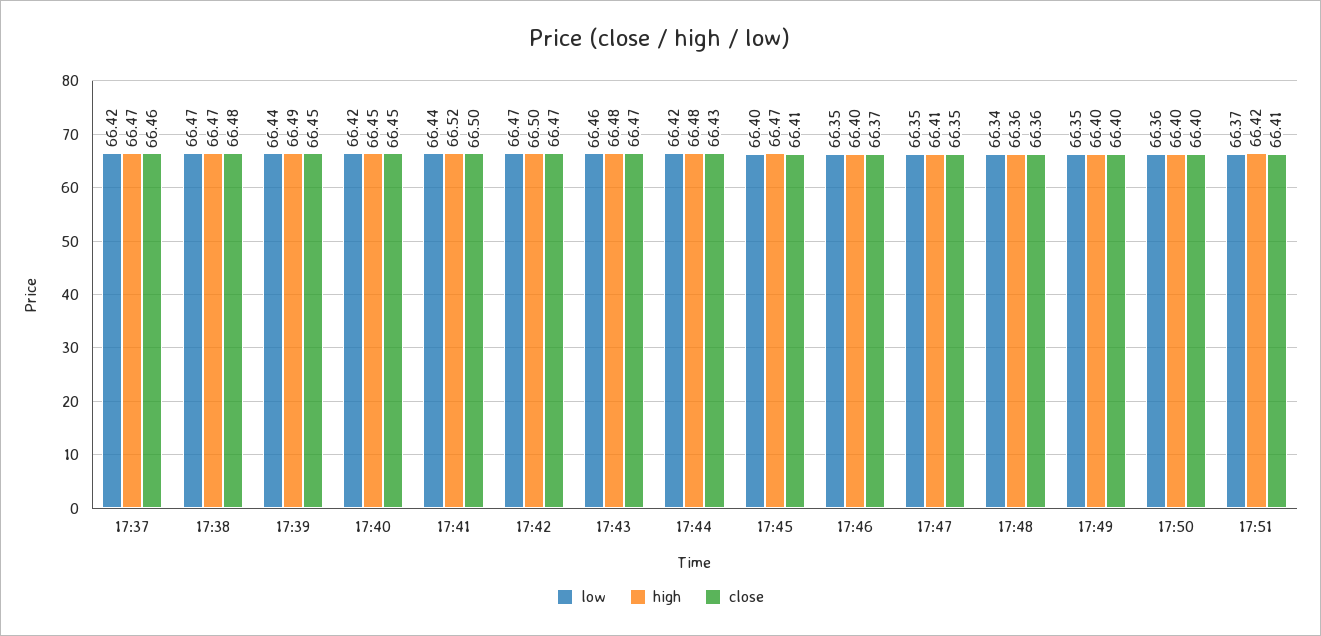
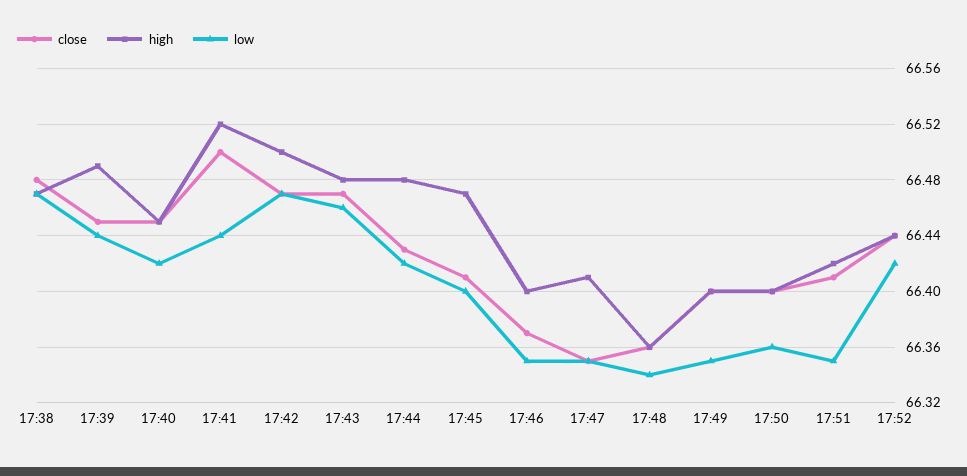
low, 17:37: 66.42 -> none
high, 17:37: 66.47 -> none
close, 17:37: 66.46 -> none
low, 17:51: 66.37 -> 66.35
close, 17:52: none -> 66.44
high, 17:52: none -> 66.44
low, 17:52: none -> 66.42

